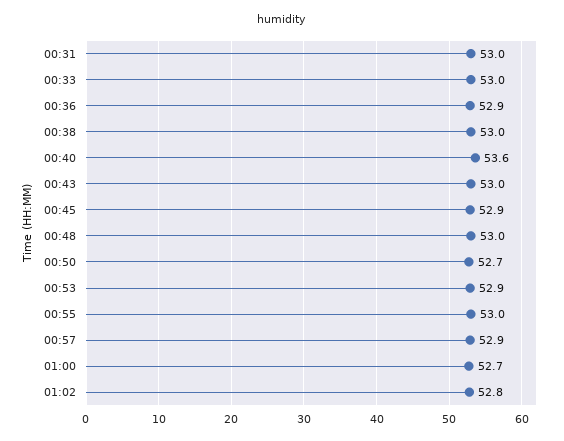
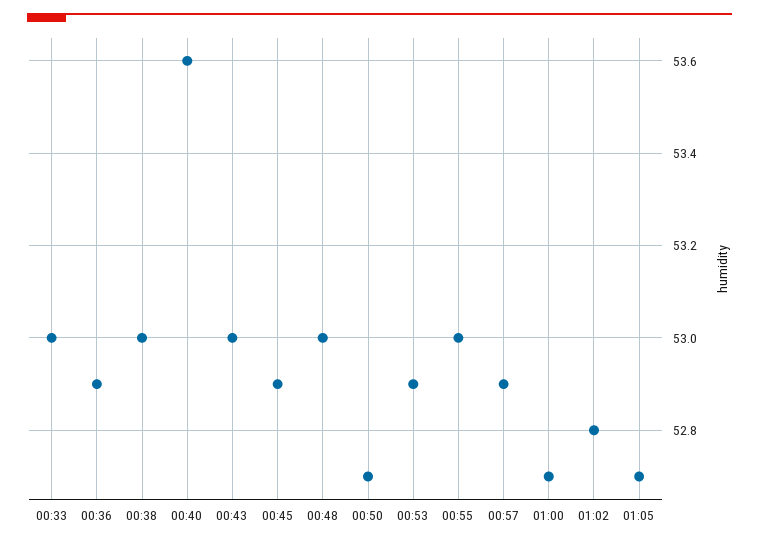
00:31: 53 -> none
01:05: none -> 52.7

